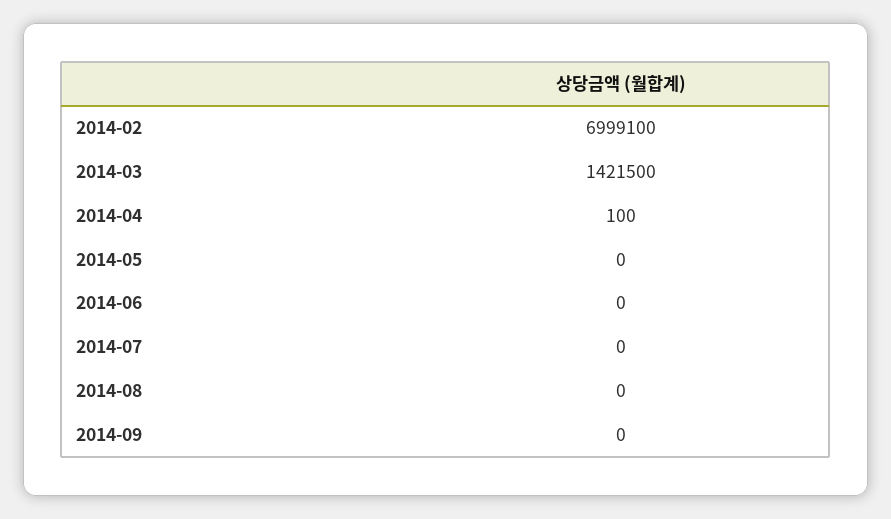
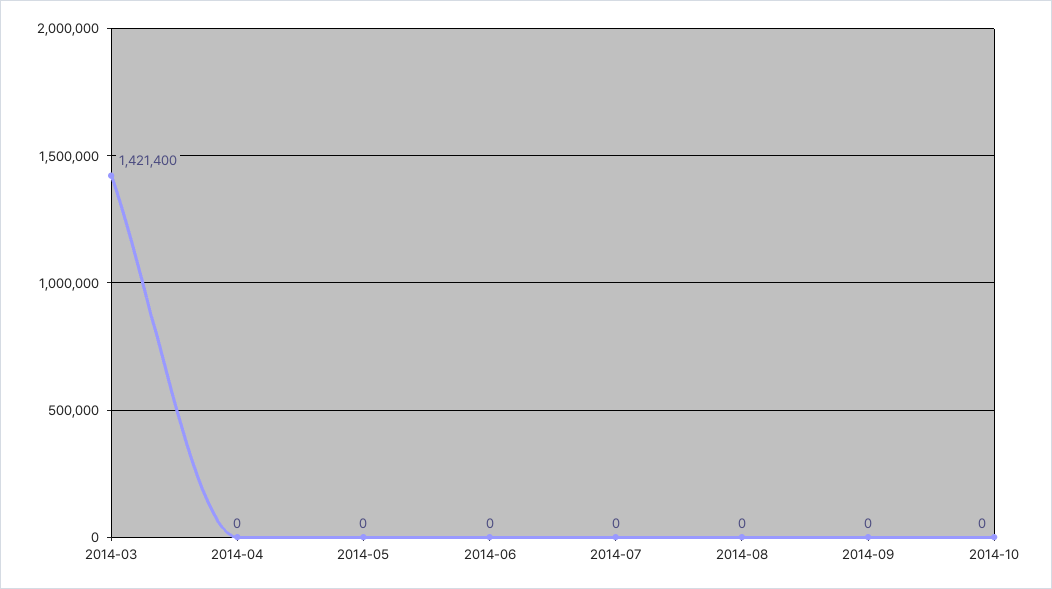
2014-02: 6999100 -> none
2014-03: 1421500 -> 1421400
2014-04: 100 -> 0
2014-10: none -> 0

